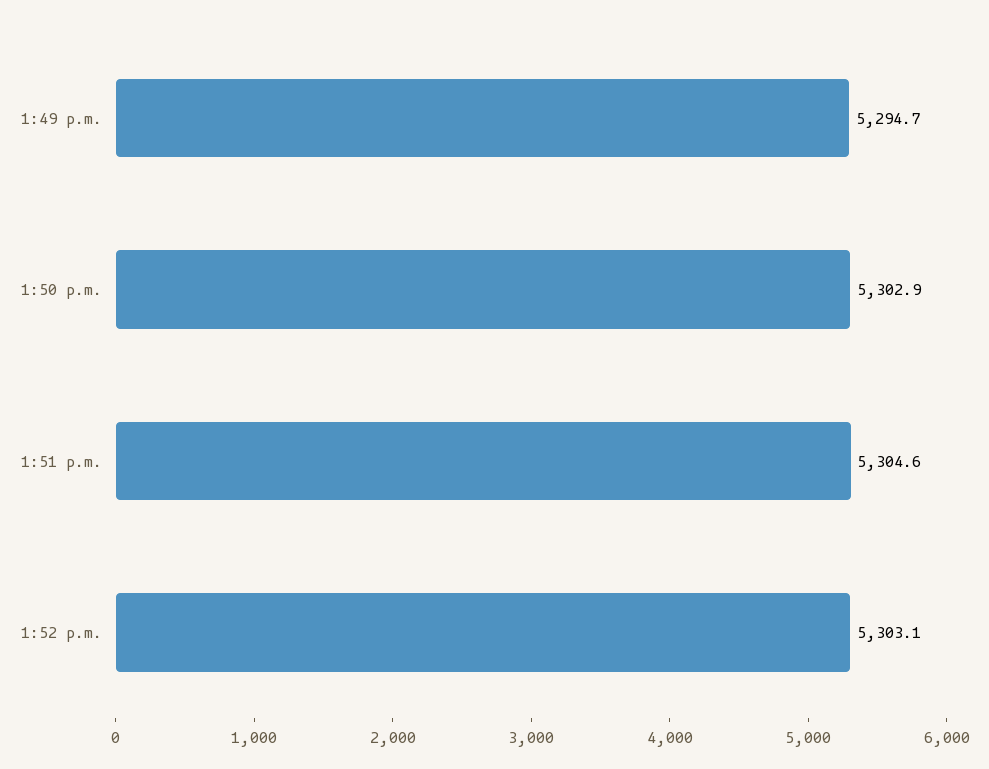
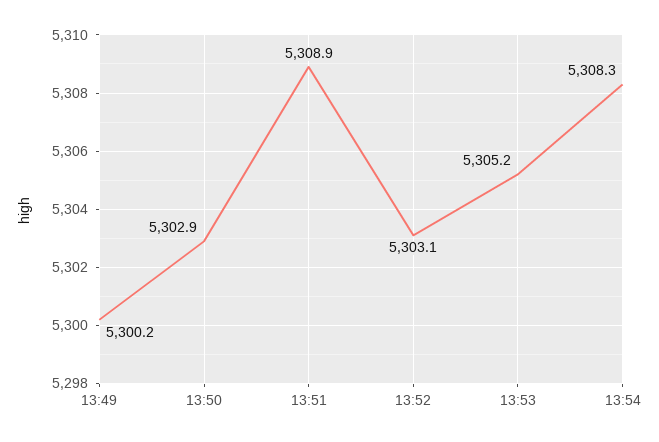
1:49 p.m.: 5294.7 -> 5300.2
1:51 p.m.: 5304.6 -> 5308.9
13:53: none -> 5305.2
13:54: none -> 5308.3

